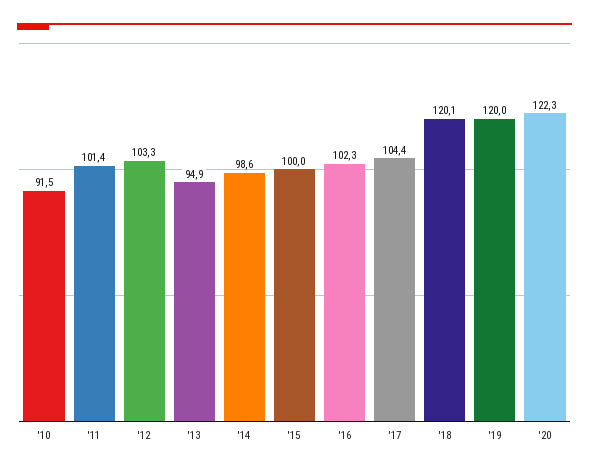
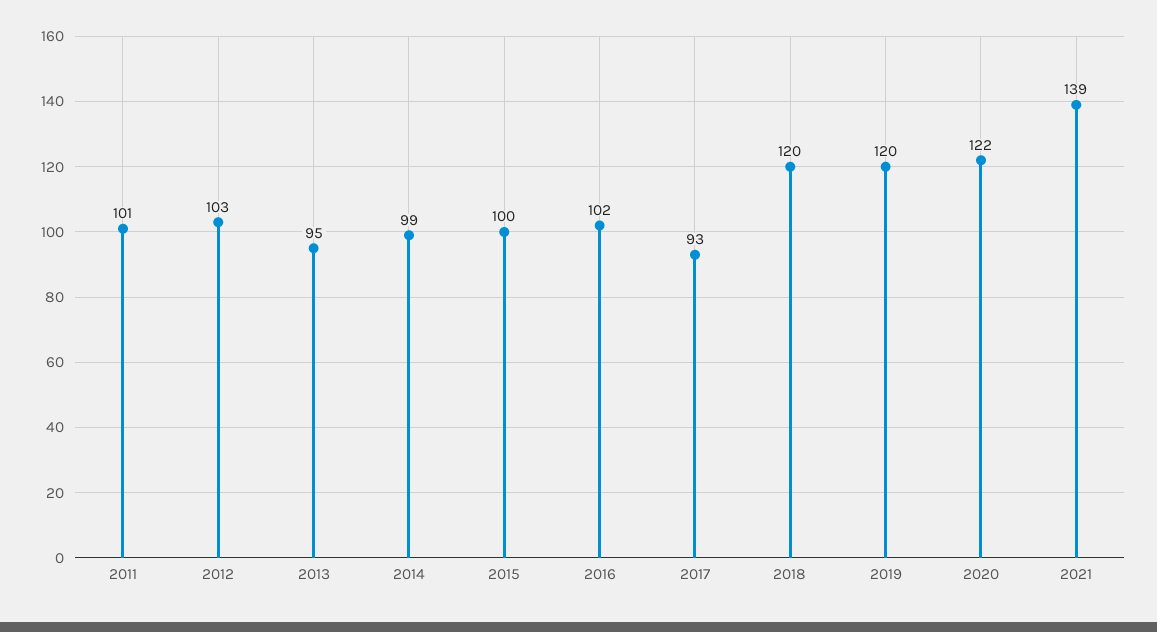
'10: 91.5 -> none
'17: 104.4 -> 93
2021: none -> 139

